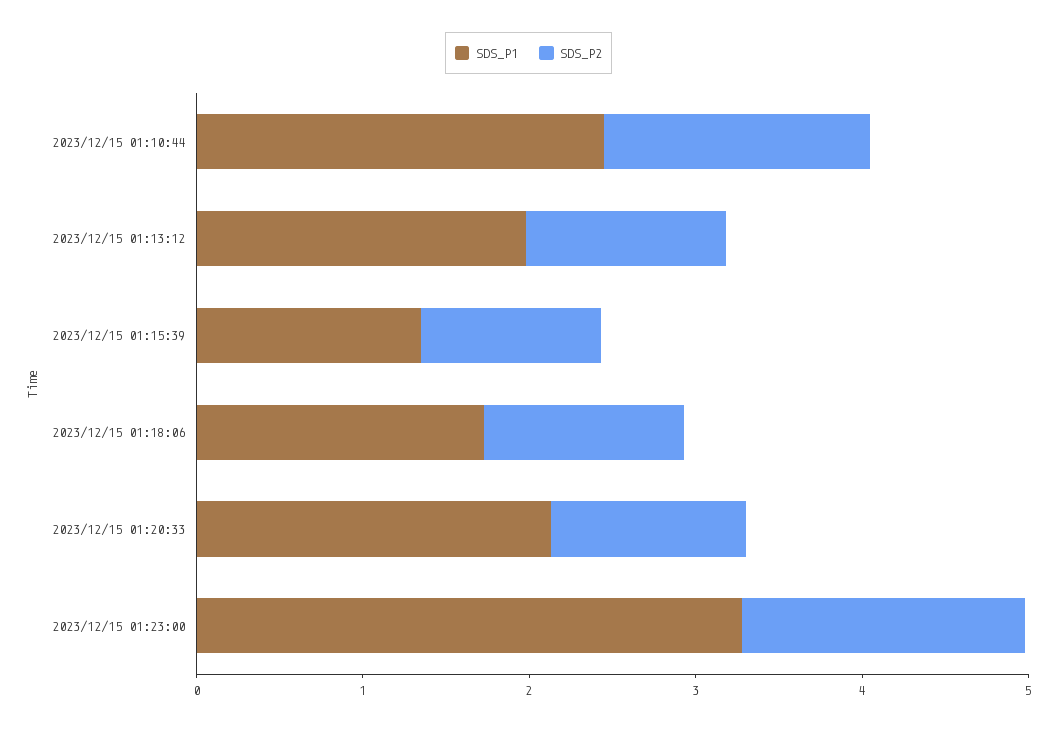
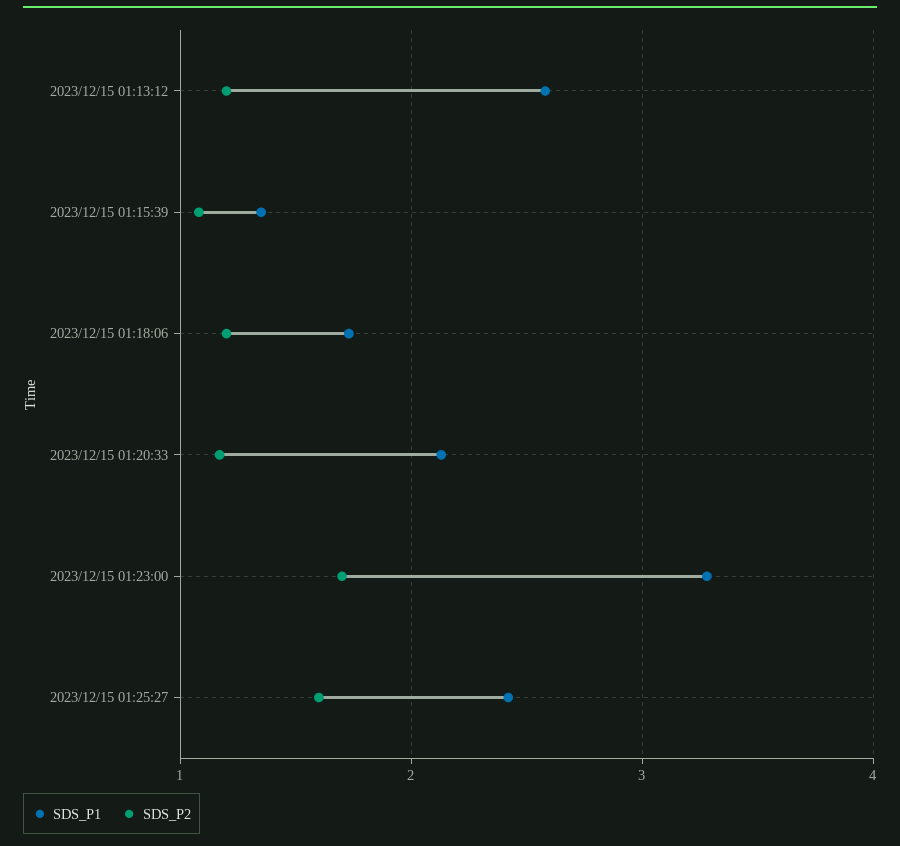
SDS_P1, 2023/12/15 01:10:44: 2.4 -> none
SDS_P2, 2023/12/15 01:10:44: 1.6 -> none
SDS_P1, 2023/12/15 01:13:12: 2 -> 2.6
SDS_P1, 2023/12/15 01:25:27: none -> 2.4
SDS_P2, 2023/12/15 01:25:27: none -> 1.6

